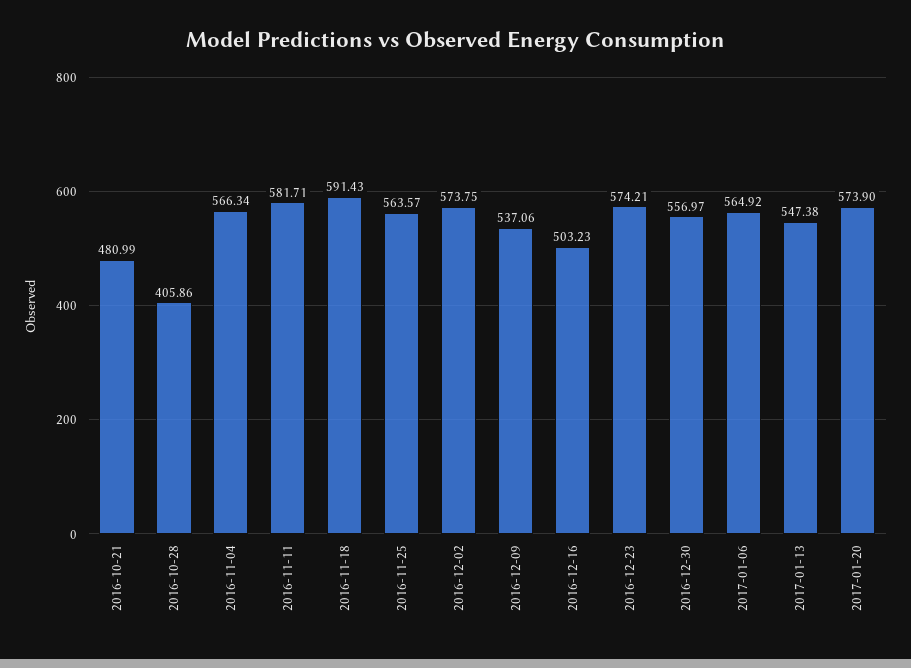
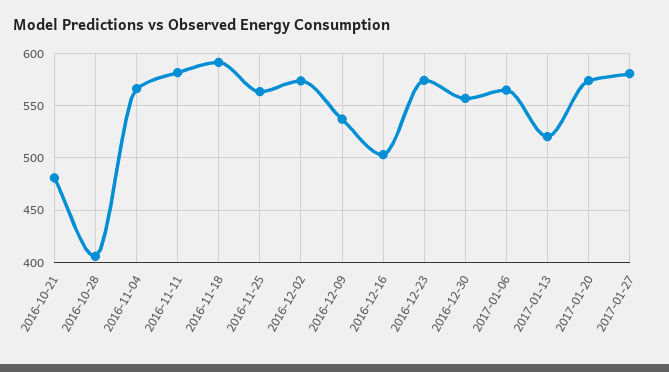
2017-01-13: 547.38 -> 520
2017-01-27: none -> 580

